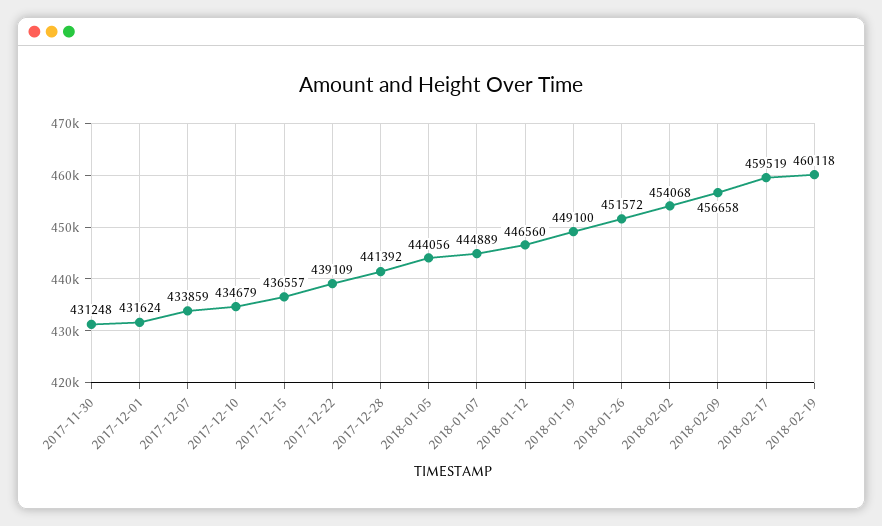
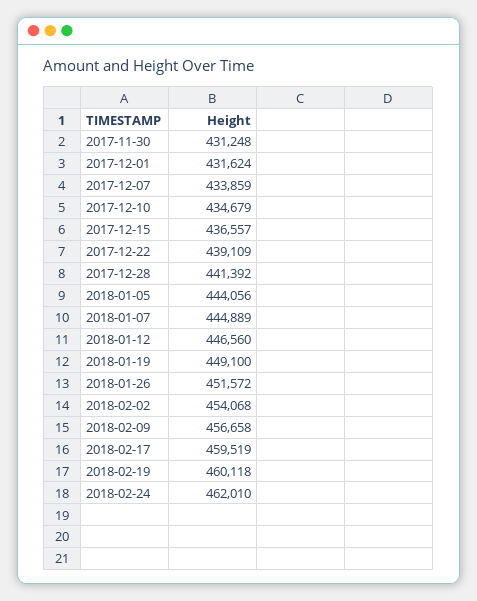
2018-02-24: none -> 462010

